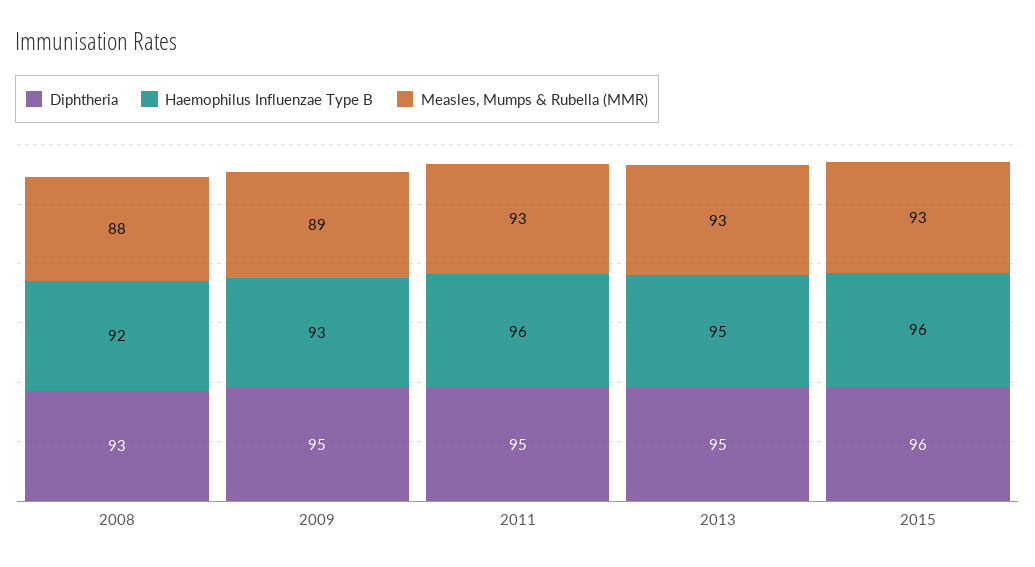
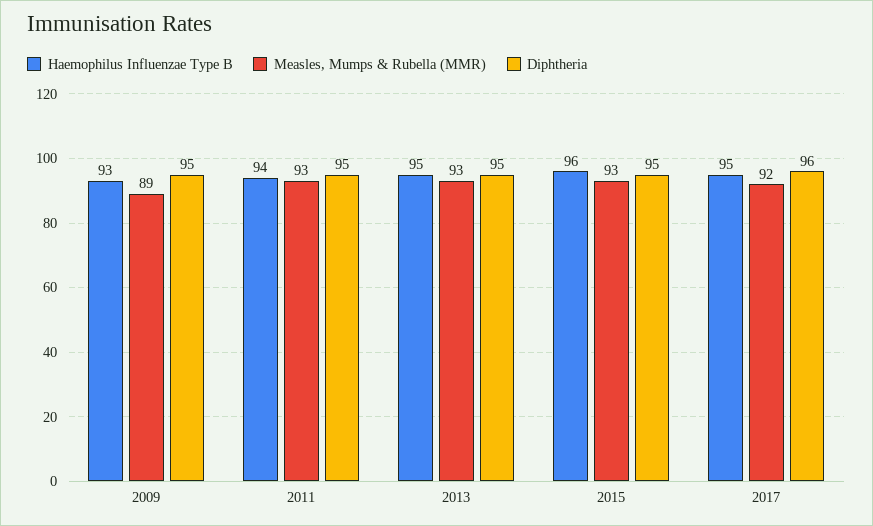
Diphtheria, 2008: 93 -> none
Haemophilus Influenzae Type B, 2008: 92 -> none
Measles, Mumps & Rubella (MMR), 2008: 88 -> none
Haemophilus Influenzae Type B, 2011: 96 -> 94
Diphtheria, 2015: 96 -> 95
Haemophilus Influenzae Type B, 2017: none -> 95
Measles, Mumps & Rubella (MMR), 2017: none -> 92
Diphtheria, 2017: none -> 96

